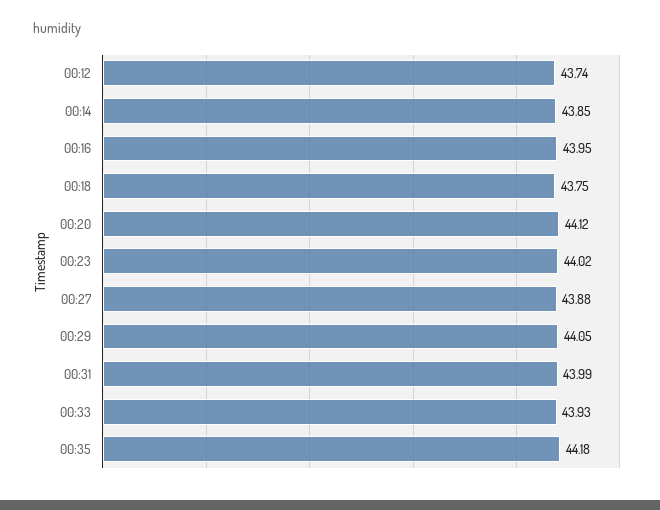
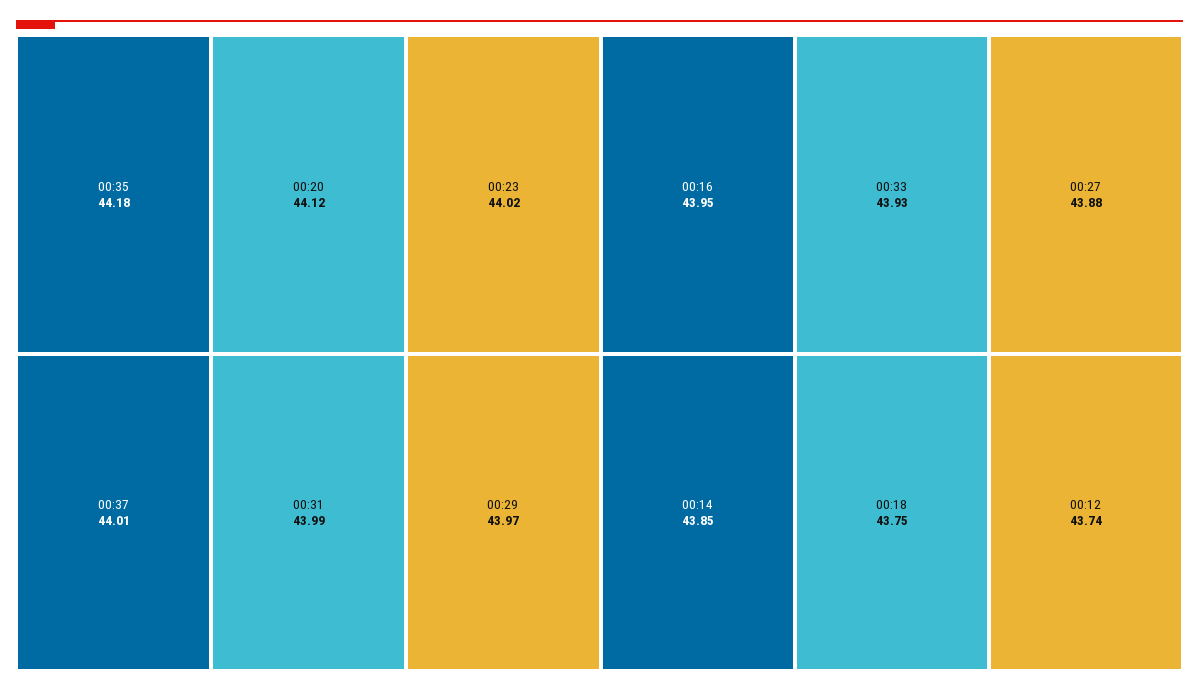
00:29: 44.05 -> 43.97
00:37: none -> 44.01

